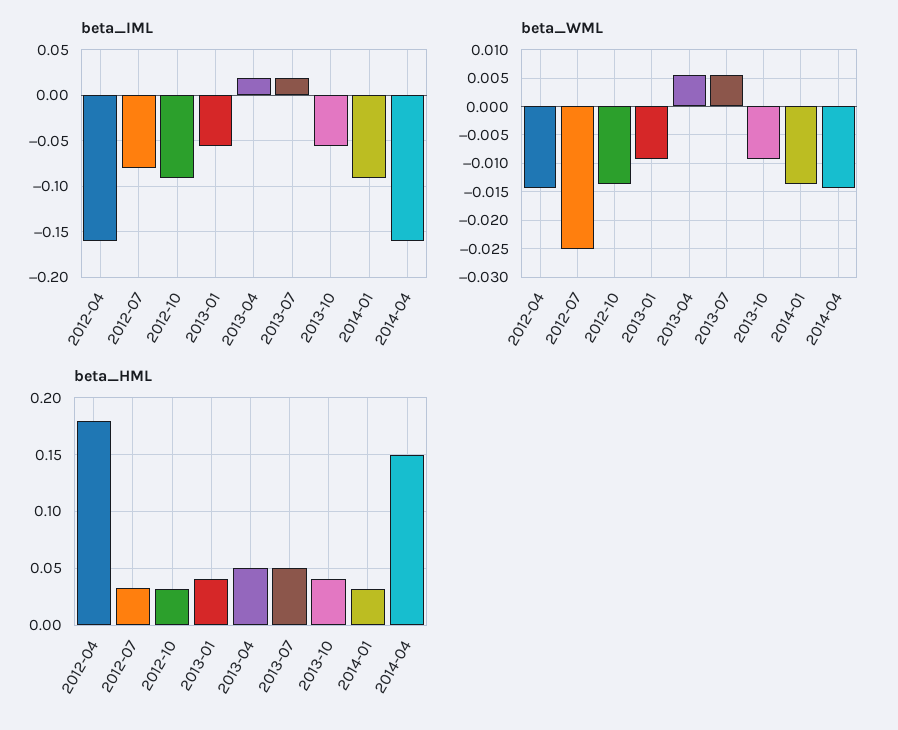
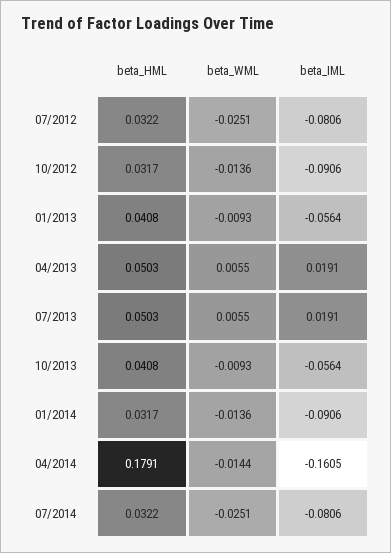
beta_IML, 2012-04: -0.16 -> none
beta_WML, 2012-04: -0.015 -> none
beta_HML, 2012-04: 0.18 -> none
beta_HML, 2014-04: 0.15 -> 0.1791
beta_HML, 07/2014: none -> 0.0322
beta_WML, 07/2014: none -> -0.0251
beta_IML, 07/2014: none -> -0.0806

